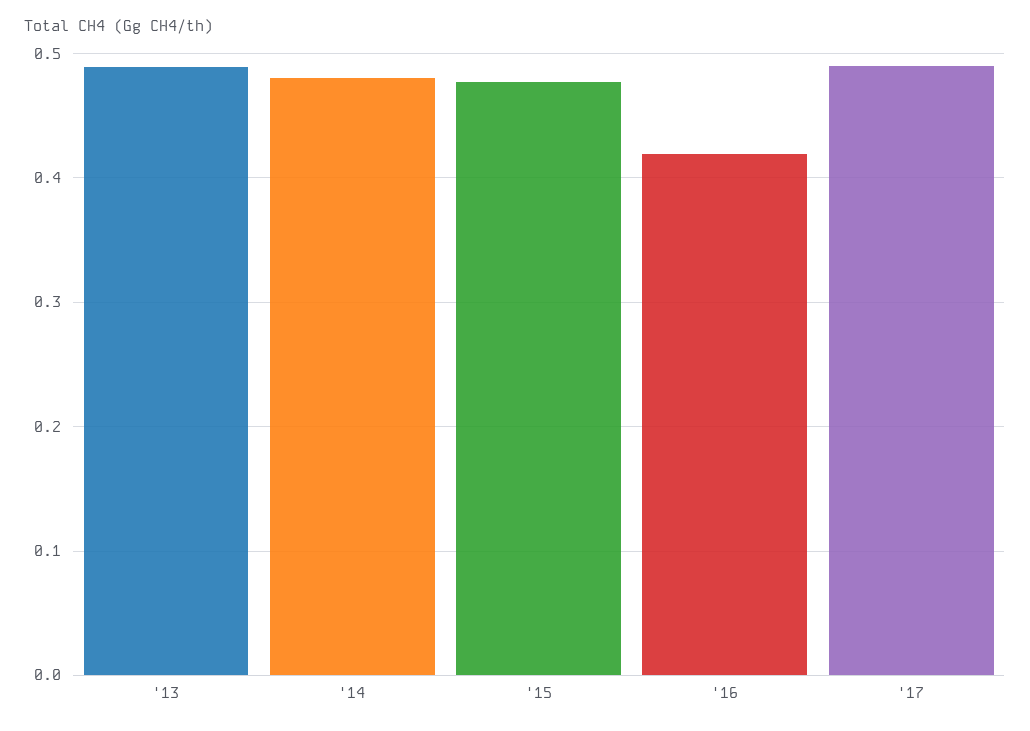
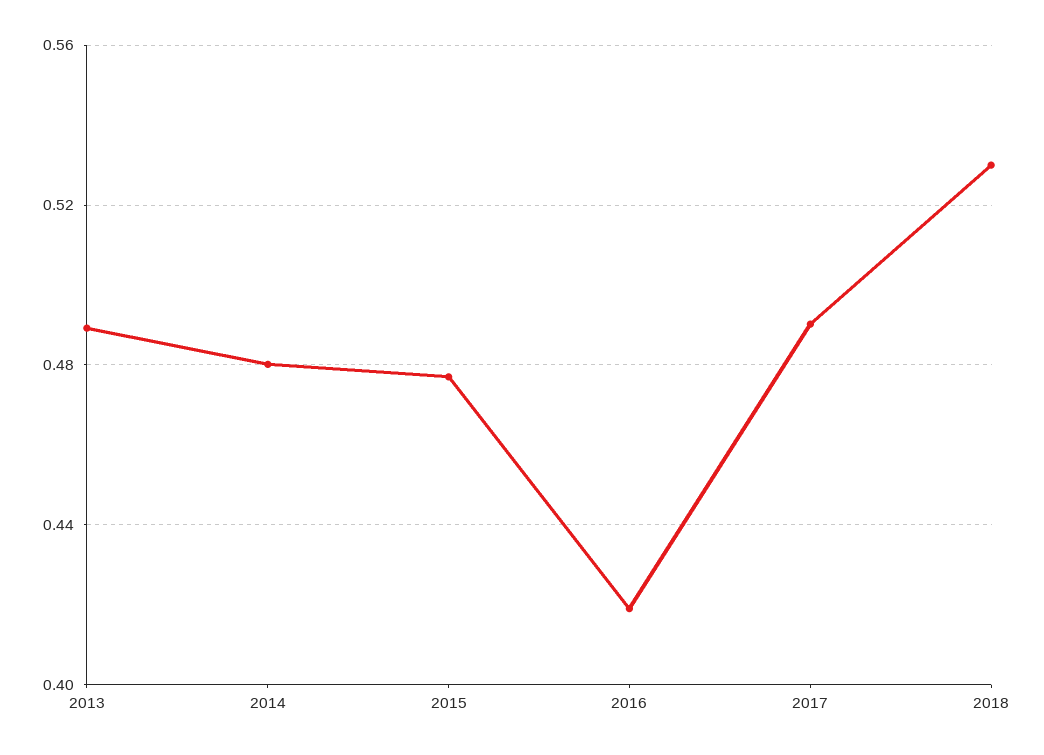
2018: none -> 0.53

